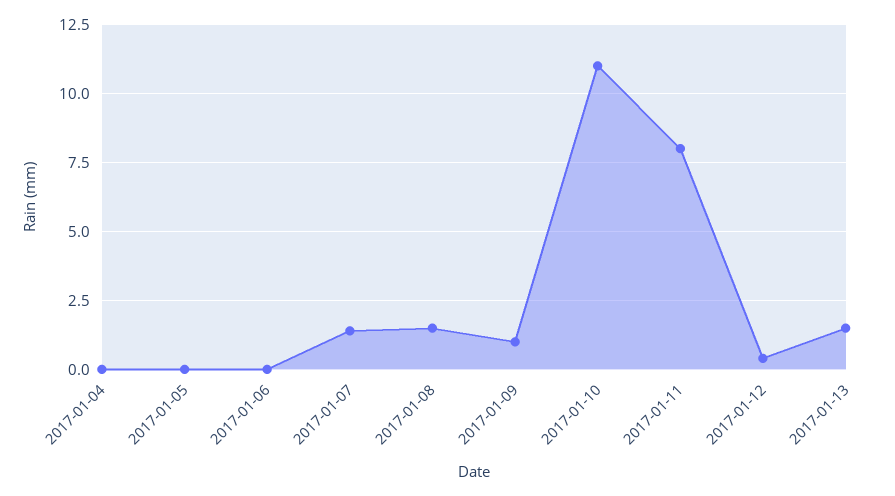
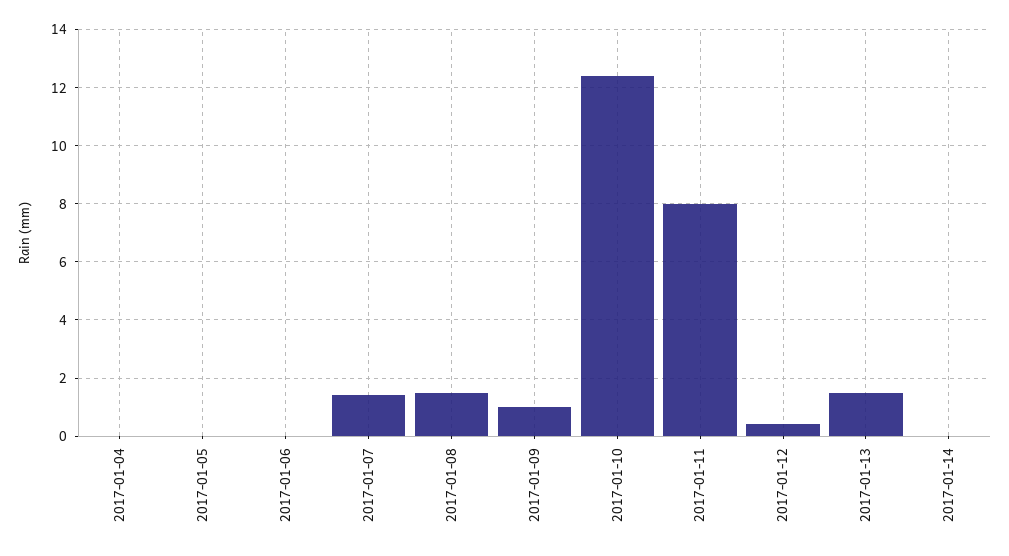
2017-01-10: 11 -> 12.5
2017-01-14: none -> 0

